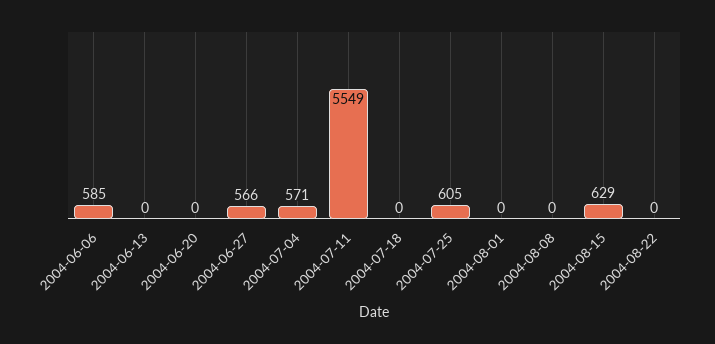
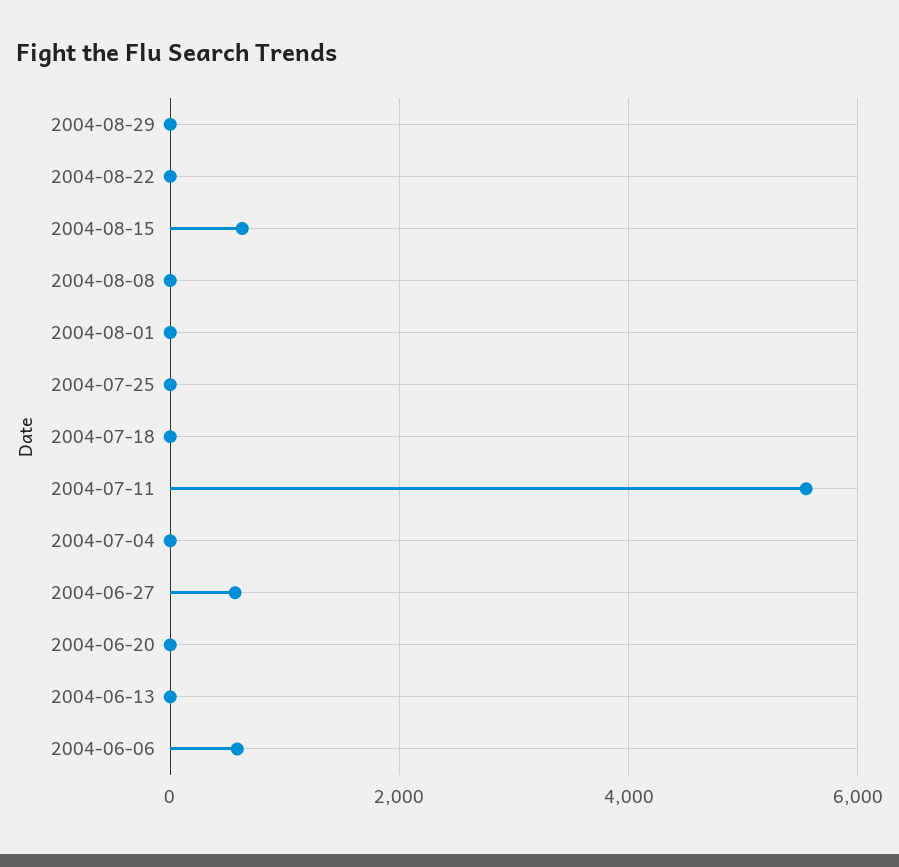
2004-07-04: 571 -> 0
2004-07-25: 605 -> 0
2004-08-29: none -> 0

